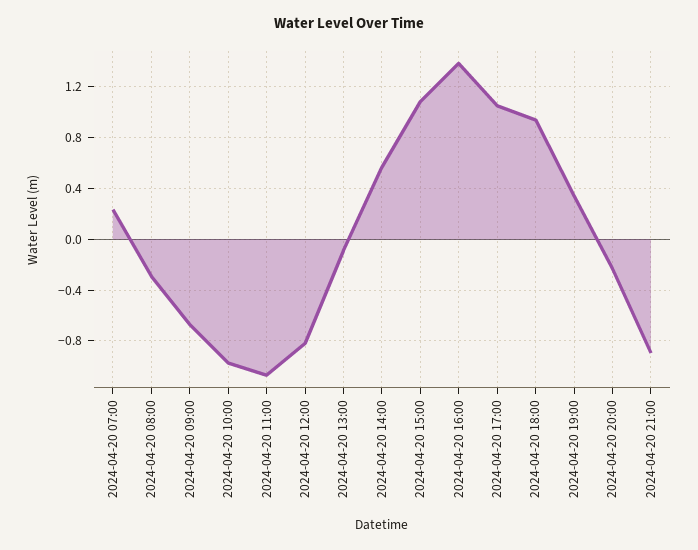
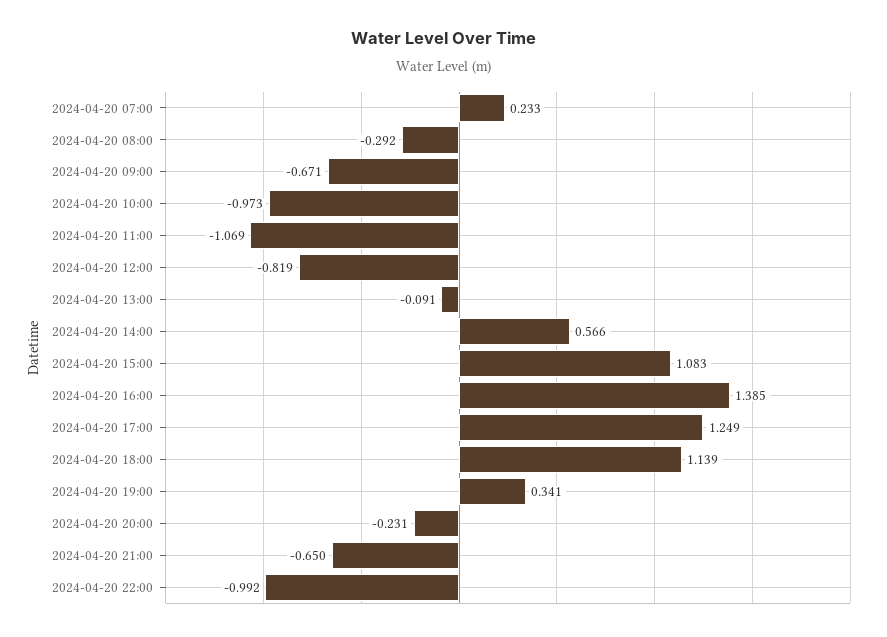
2024-04-20 17:00: 1.05 -> 1.249
2024-04-20 18:00: 0.95 -> 1.139
2024-04-20 21:00: -0.9 -> -0.65
2024-04-20 22:00: none -> -0.992

